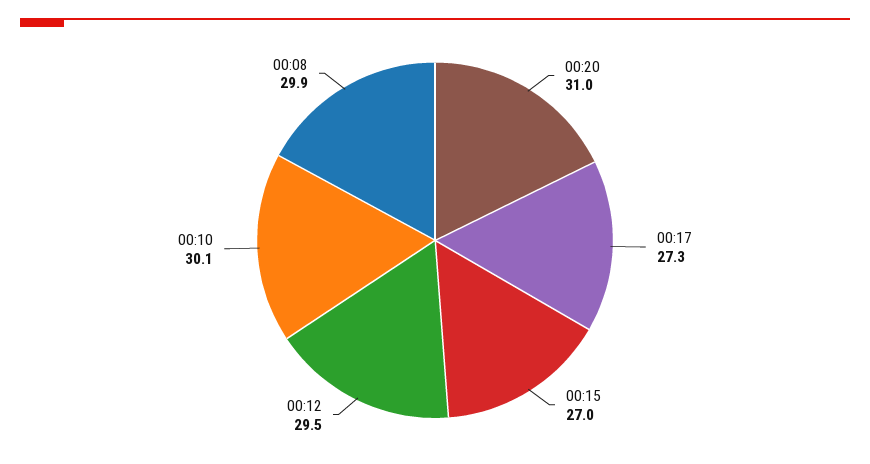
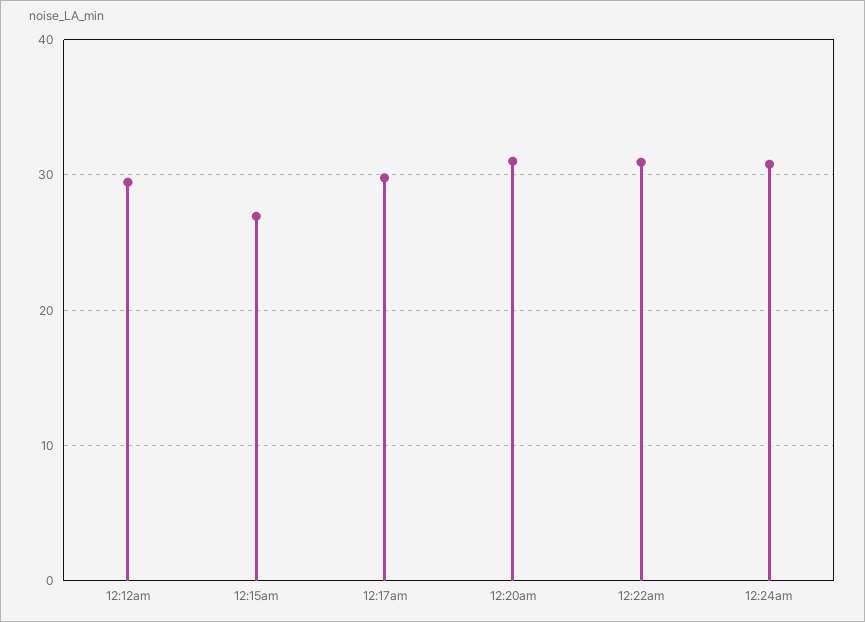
00:17: 27.3 -> 30
00:10: 30.1 -> none
00:08: 29.9 -> none
12:22am: none -> 31
12:24am: none -> 31

